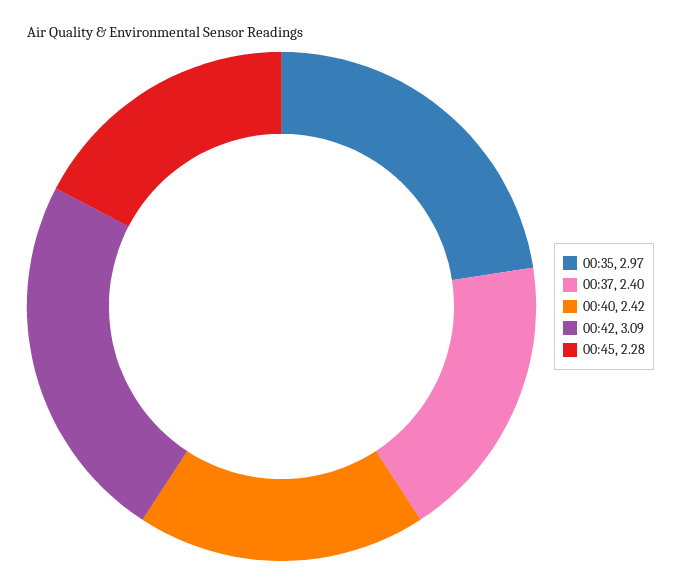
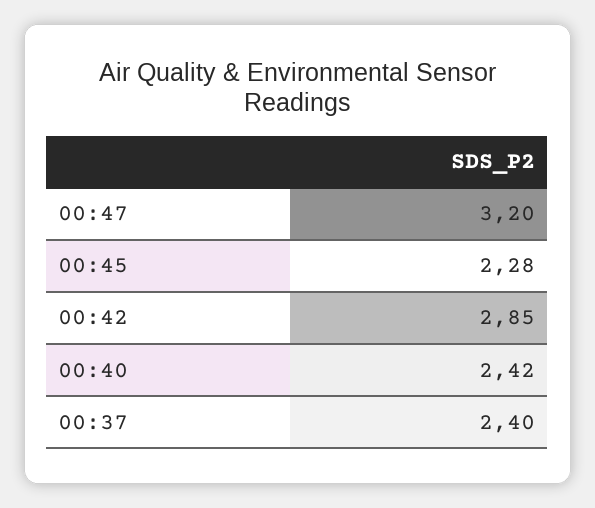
00:35: 2.97 -> none
00:42: 3.09 -> 2.85
00:47: none -> 3.2

